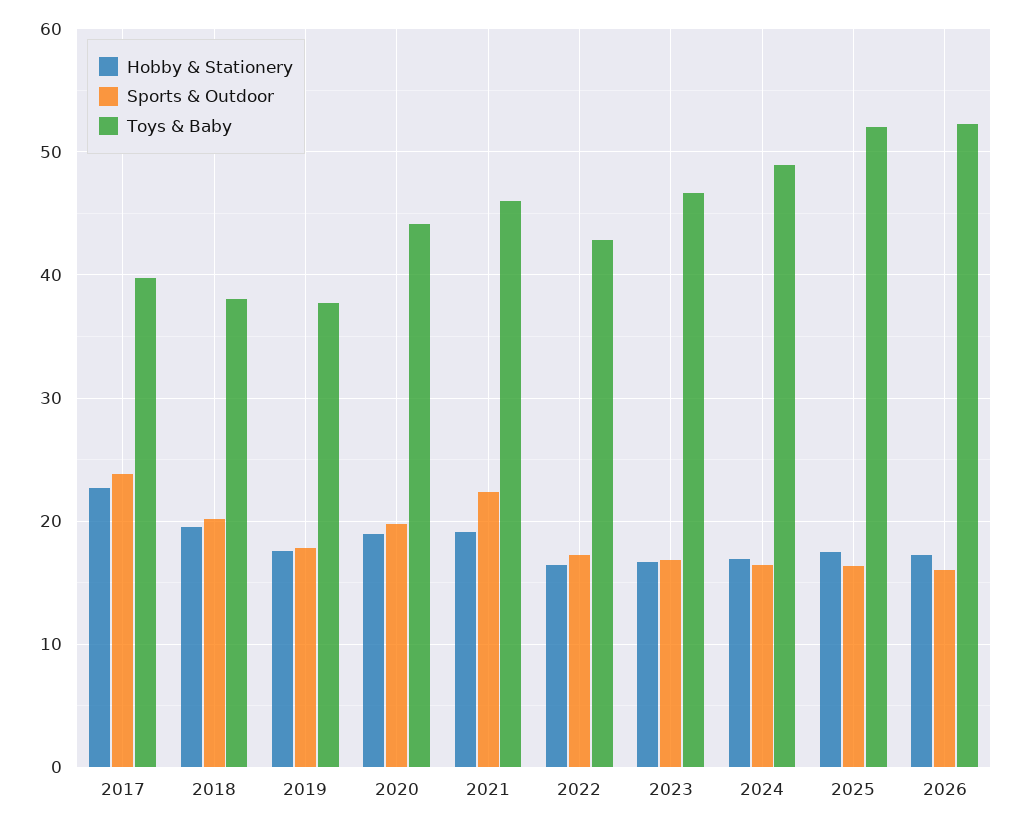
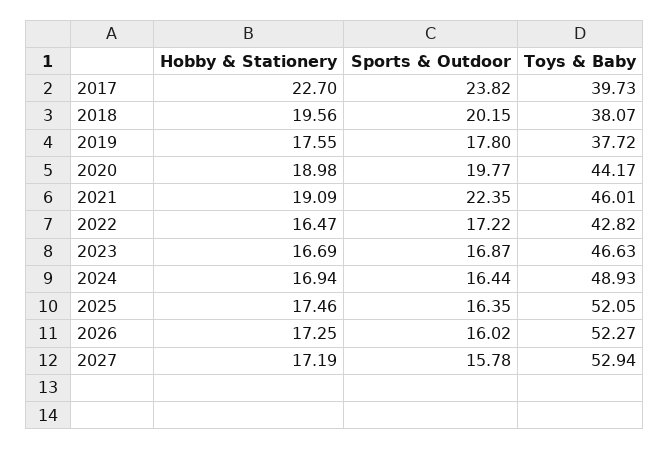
Hobby & Stationery, 2027: none -> 17.19
Sports & Outdoor, 2027: none -> 15.78
Toys & Baby, 2027: none -> 52.94

